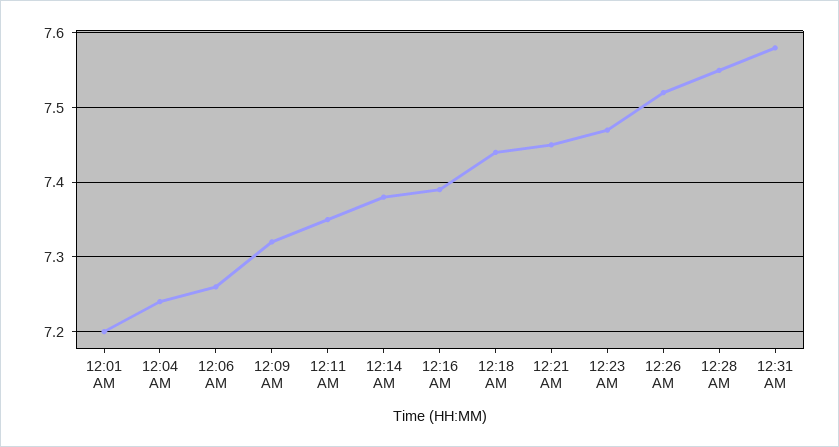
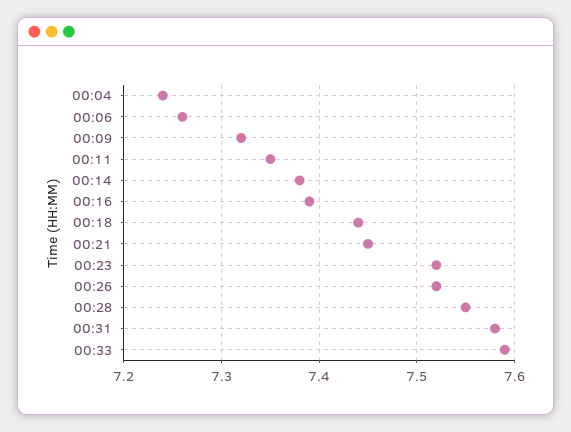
12:01 AM: 7.2 -> none
12:23 AM: 7.47 -> 7.52
00:33: none -> 7.59

